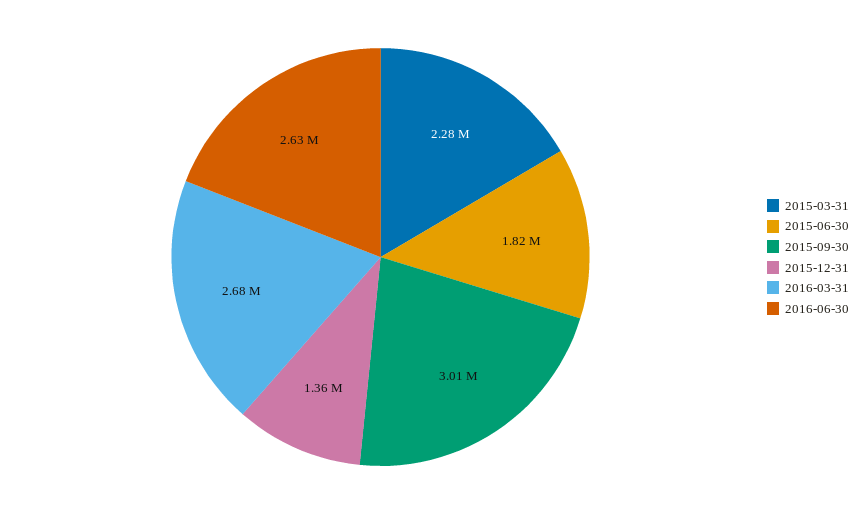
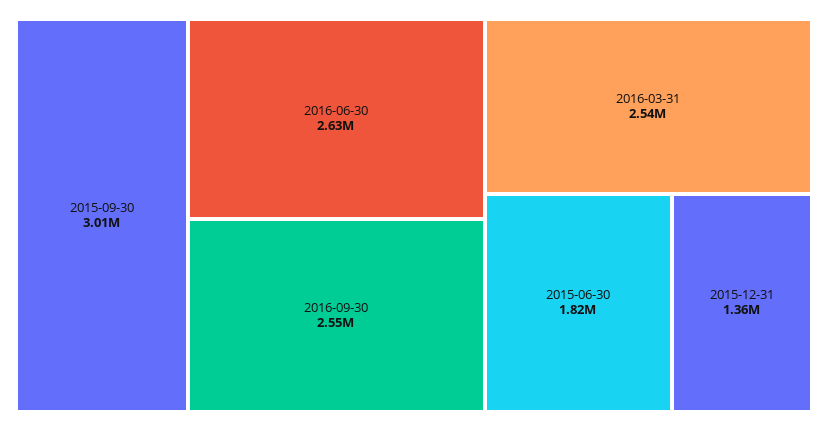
2015-03-31: 2280000 -> none
2016-03-31: 2680000 -> 2540000
2016-09-30: none -> 2550000

